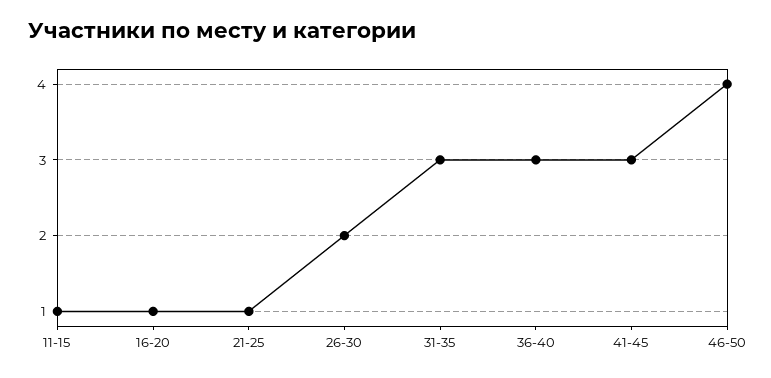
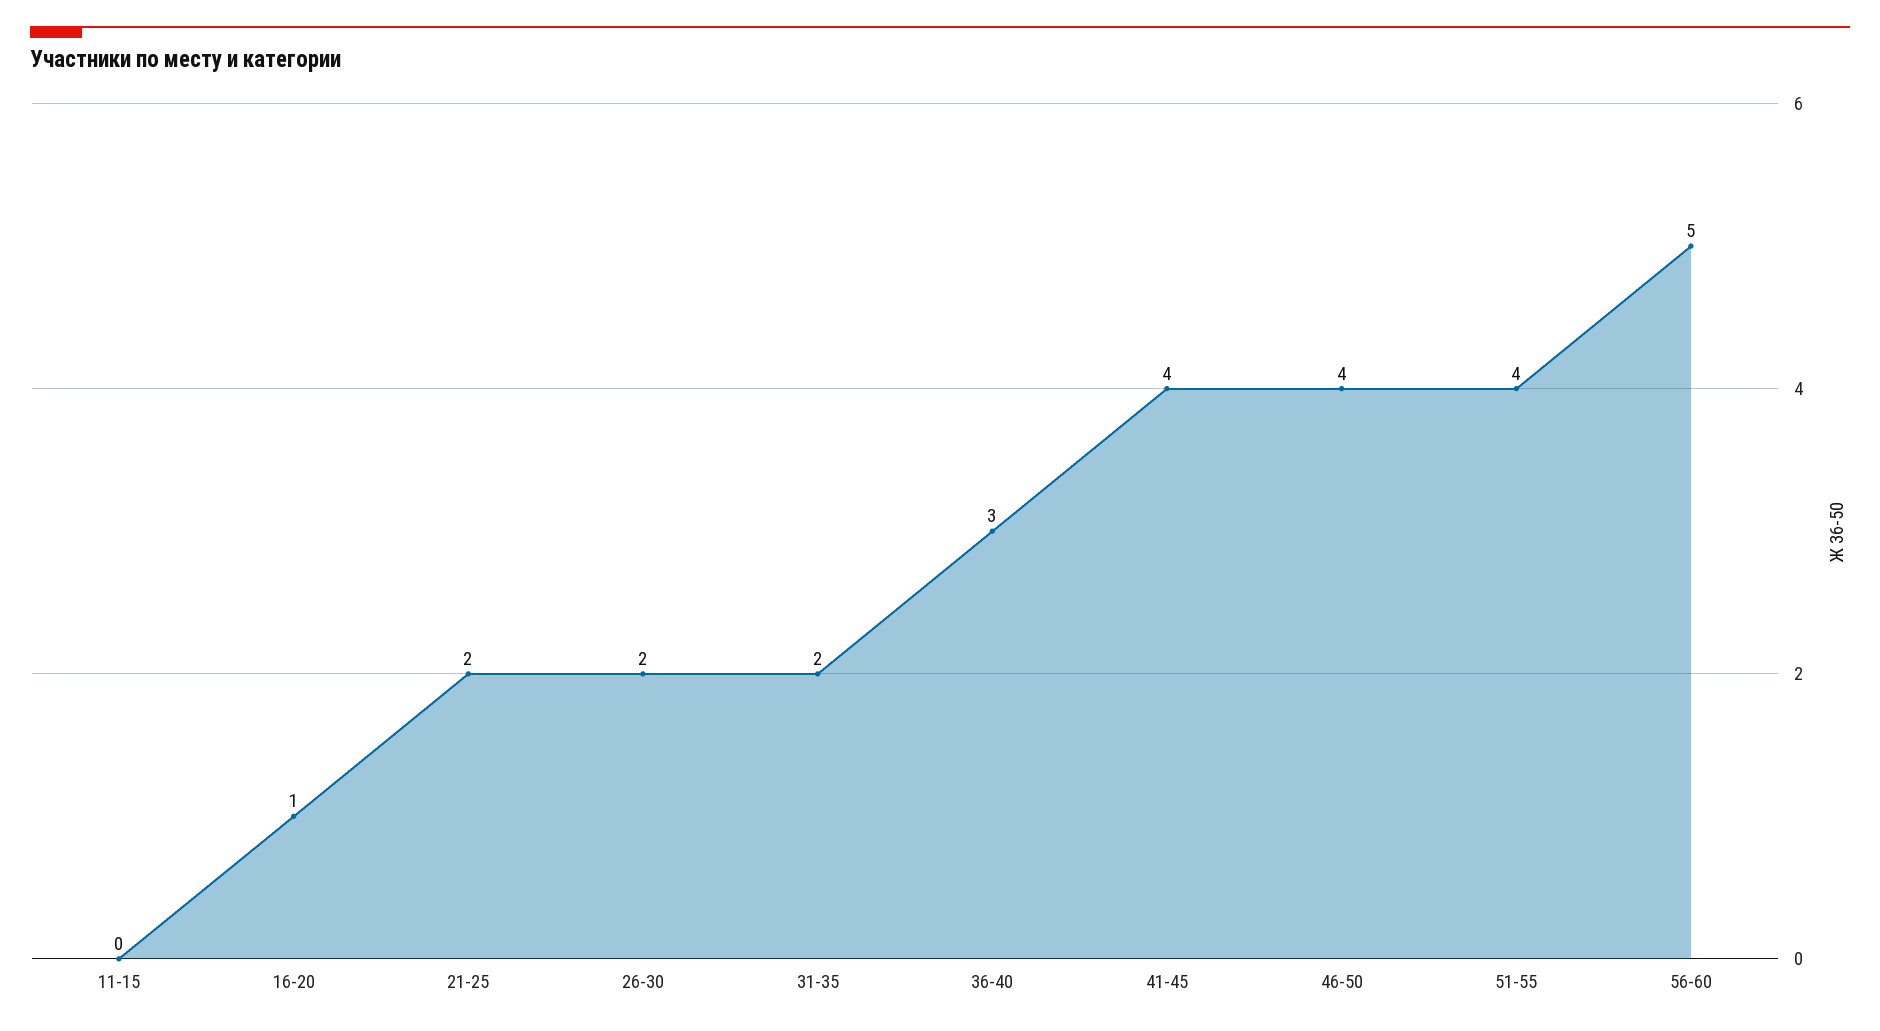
11-15: 1 -> 0
21-25: 1 -> 2
31-35: 3 -> 2
41-45: 3 -> 4
51-55: none -> 4
56-60: none -> 5

